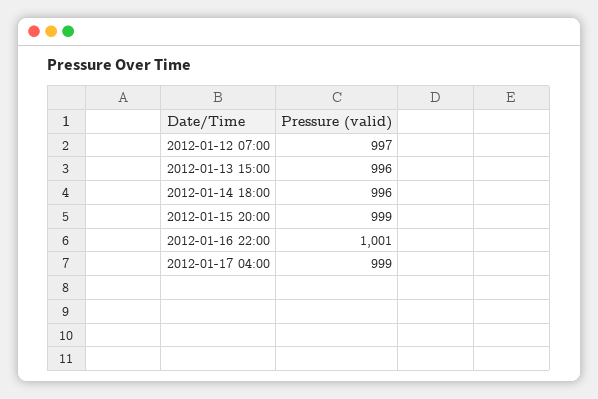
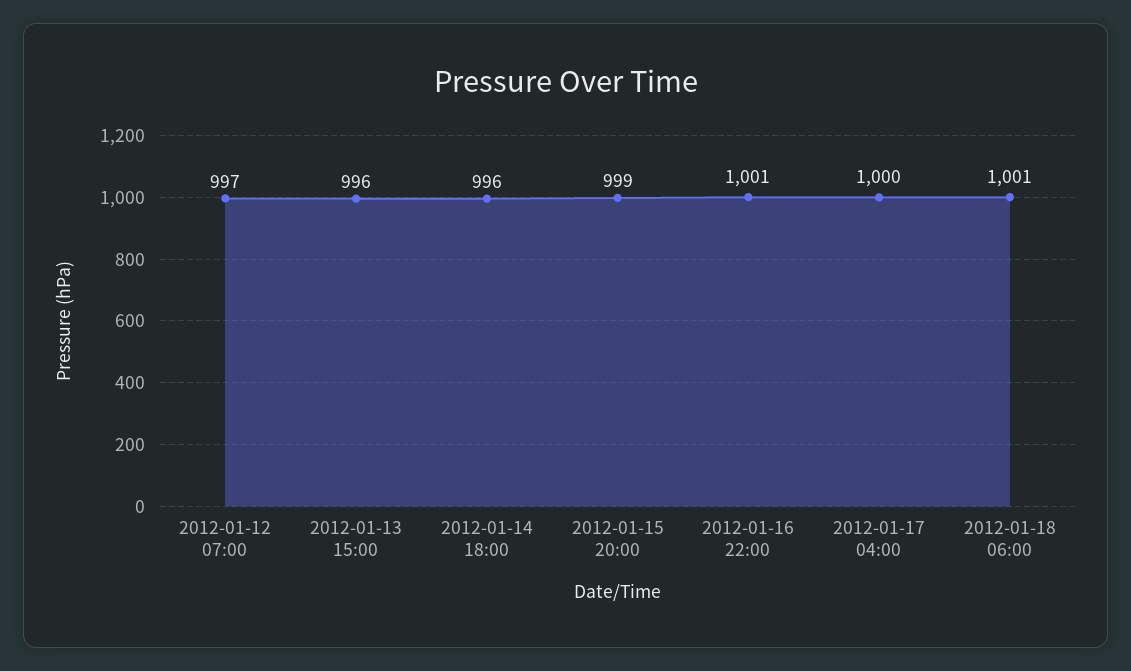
2012-01-17 04:00: 999 -> 1000
2012-01-18 06:00: none -> 1001

